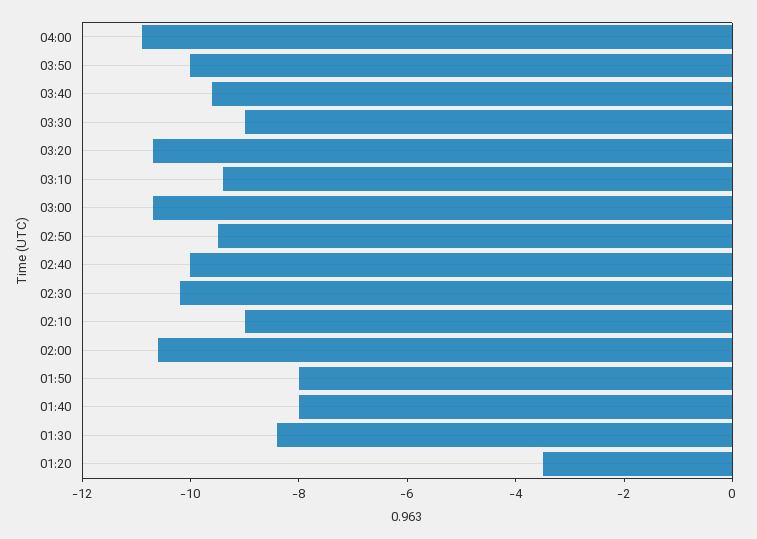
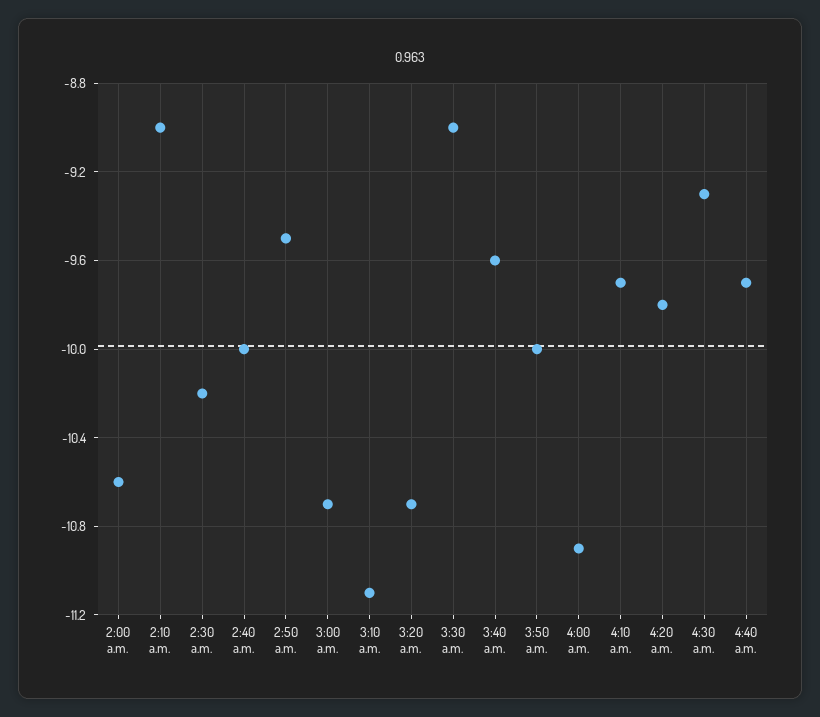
03:10: -9.5 -> -11.1
01:50: -8 -> none
01:40: -8 -> none
01:30: -8.5 -> none
01:20: -3.5 -> none
4:10 a.m.: none -> -9.7
4:20 a.m.: none -> -9.8
4:30 a.m.: none -> -9.3
4:40 a.m.: none -> -9.7

